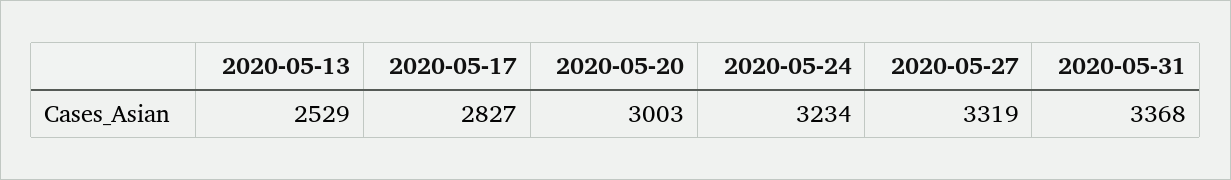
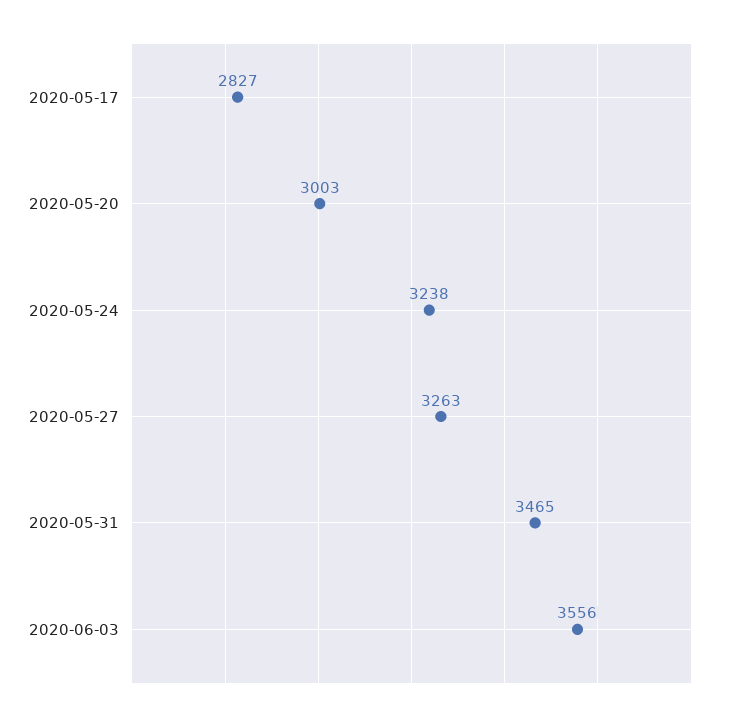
2020-05-13: 2529 -> none
2020-05-24: 3234 -> 3238
2020-05-27: 3319 -> 3263
2020-05-31: 3368 -> 3465
2020-06-03: none -> 3556

